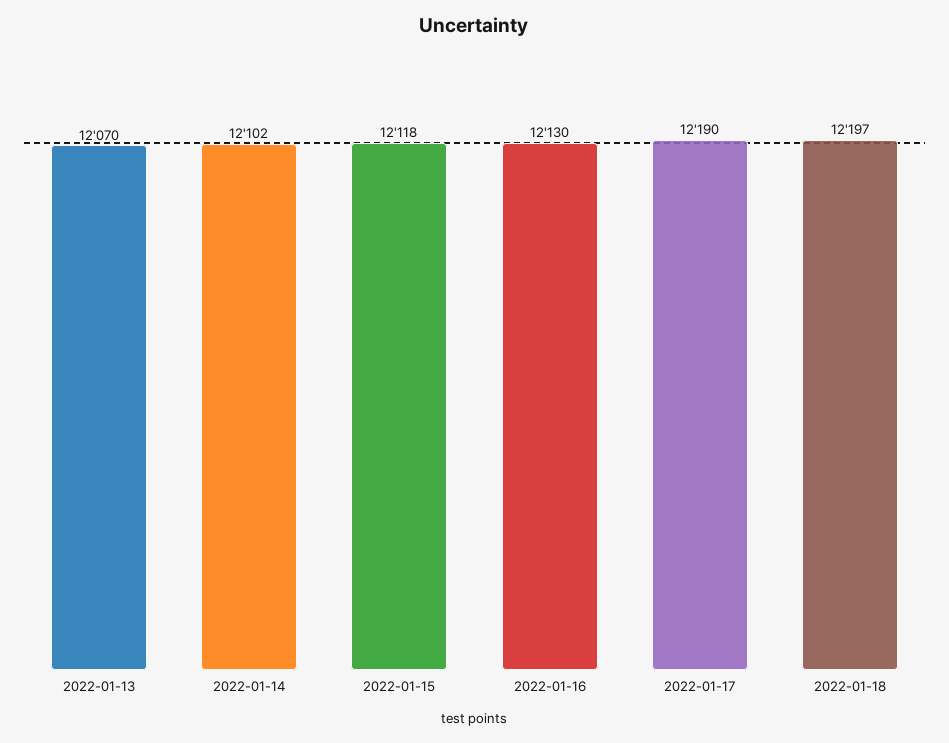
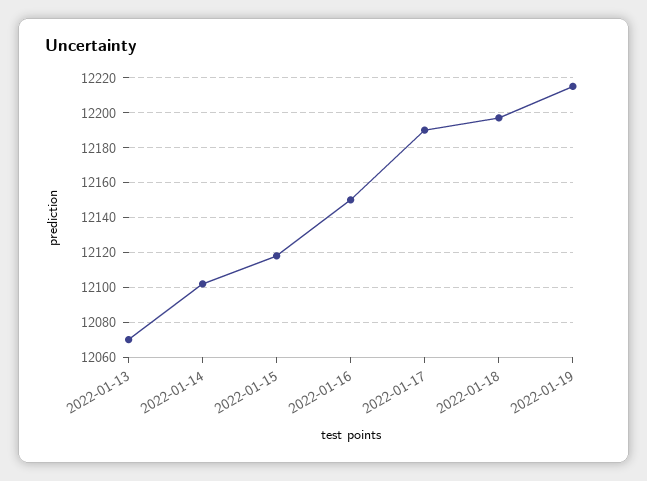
2022-01-16: 12130 -> 12150
2022-01-19: none -> 12215

